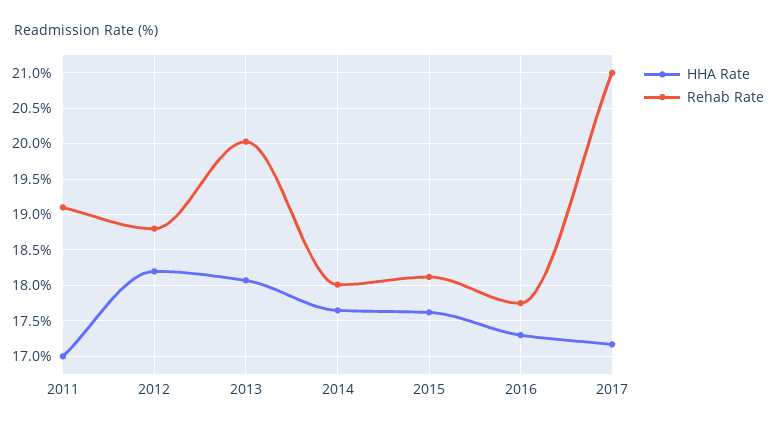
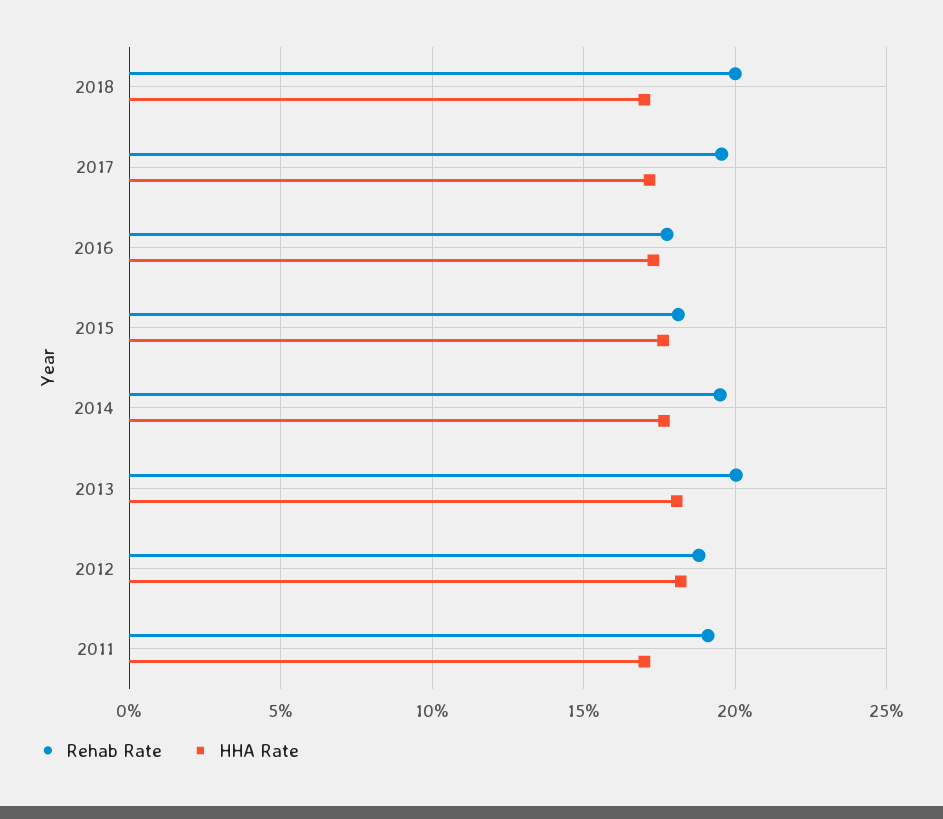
Rehab Rate, 2014: 18 -> 19.5
Rehab Rate, 2017: 21 -> 19.5
Rehab Rate, 2018: none -> 20
HHA Rate, 2018: none -> 17

